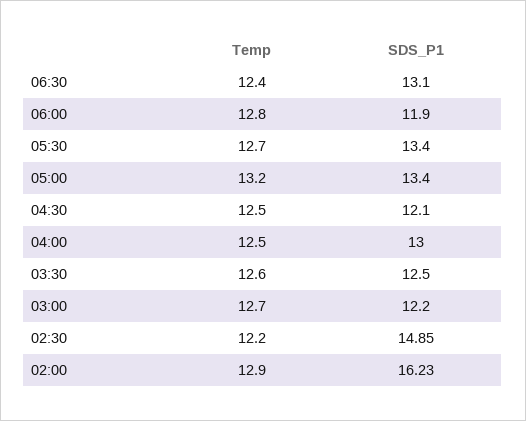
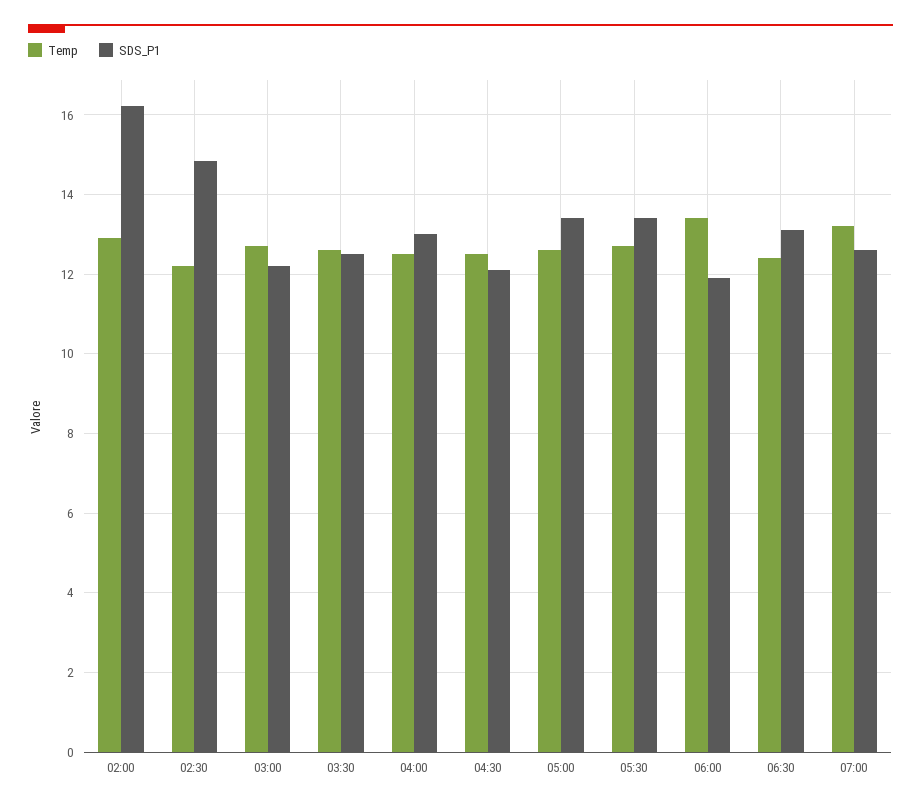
Temp, 06:00: 12.8 -> 13.4
Temp, 05:00: 13.2 -> 12.6
Temp, 07:00: none -> 13.2
SDS_P1, 07:00: none -> 12.6

